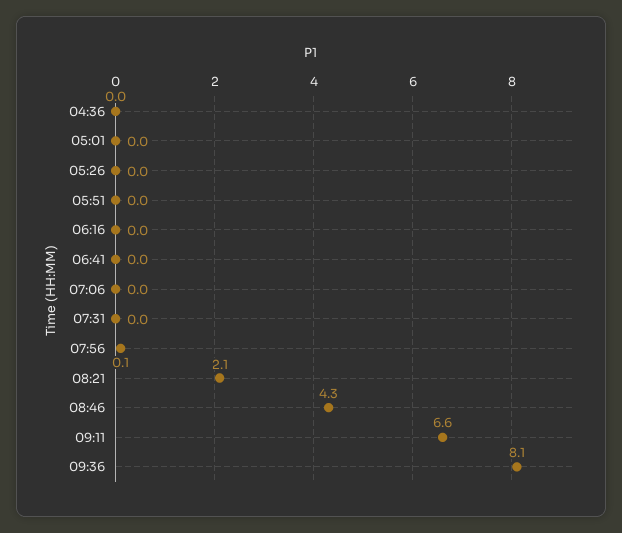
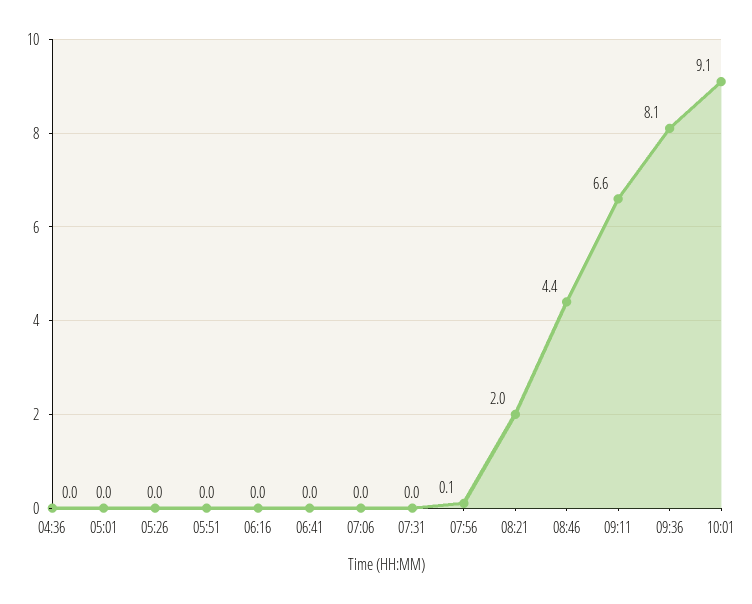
08:21: 2.1 -> 2
08:46: 4.3 -> 4.4
10:01: none -> 9.1

